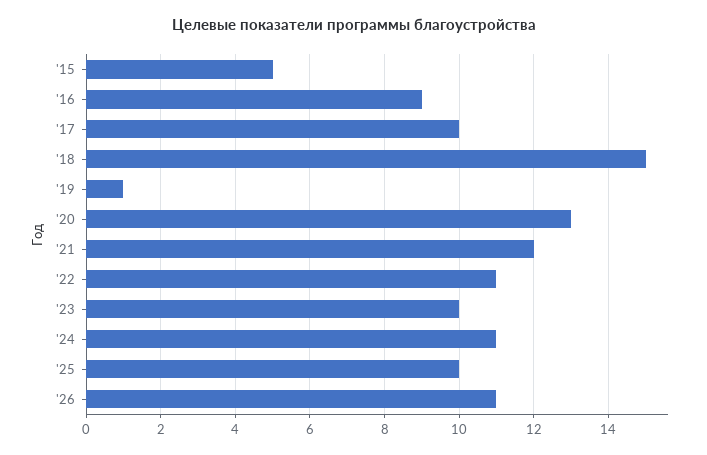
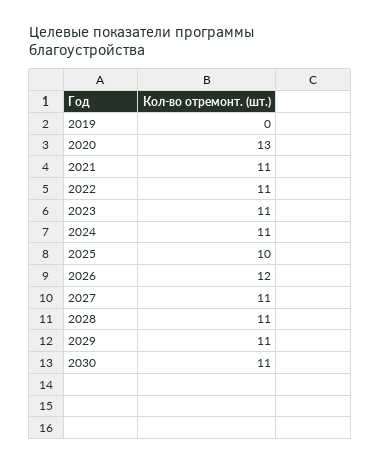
'15: 5 -> none
'16: 9 -> none
'17: 10 -> none
'18: 15 -> none
'19: 1 -> 0
'21: 12 -> 11
'23: 10 -> 11
'26: 11 -> 12
2027: none -> 11
2028: none -> 11
2029: none -> 11
2030: none -> 11

